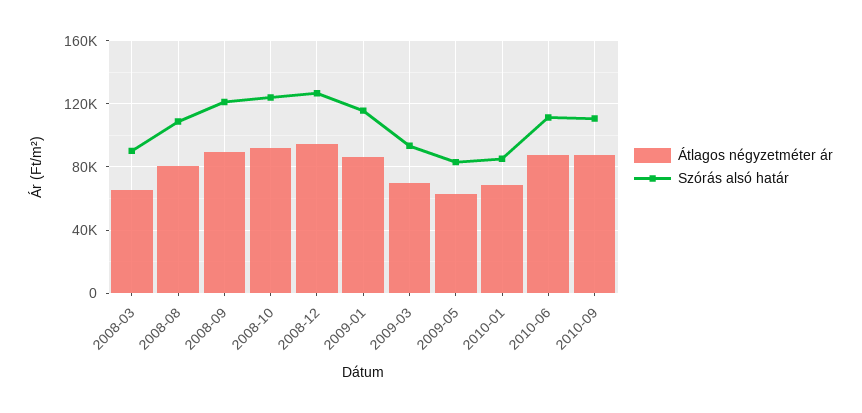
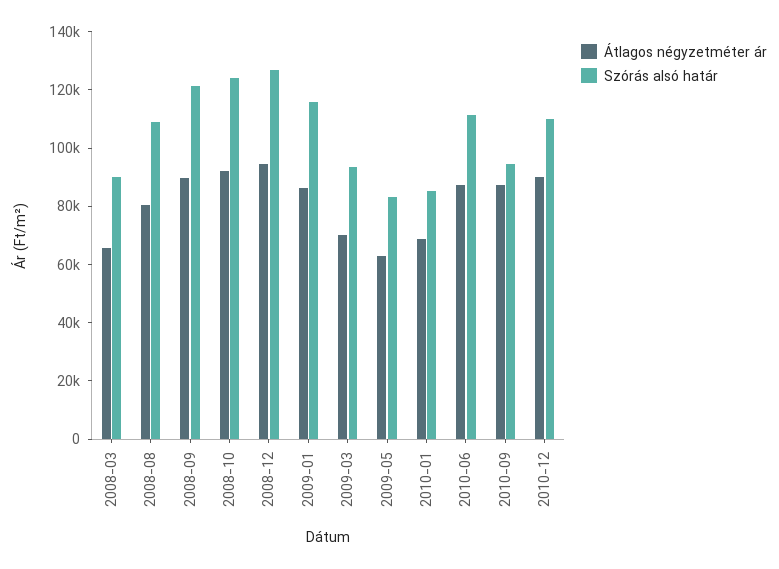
Szórás alsó határ, 2010-09: 110000 -> 95000
Átlagos négyzetméter ár, 2010-12: none -> 90000
Szórás alsó határ, 2010-12: none -> 110000

